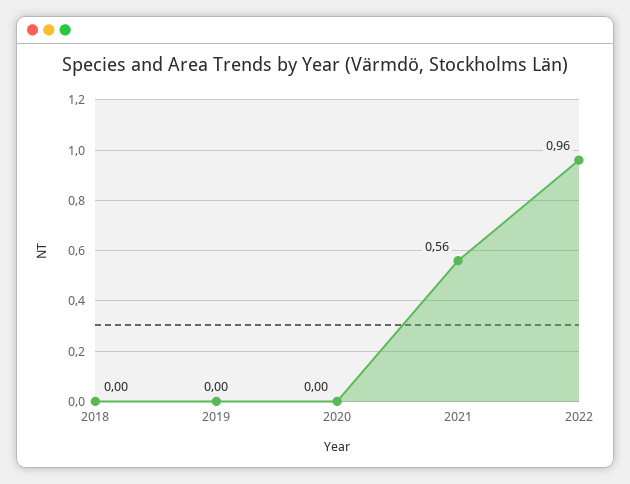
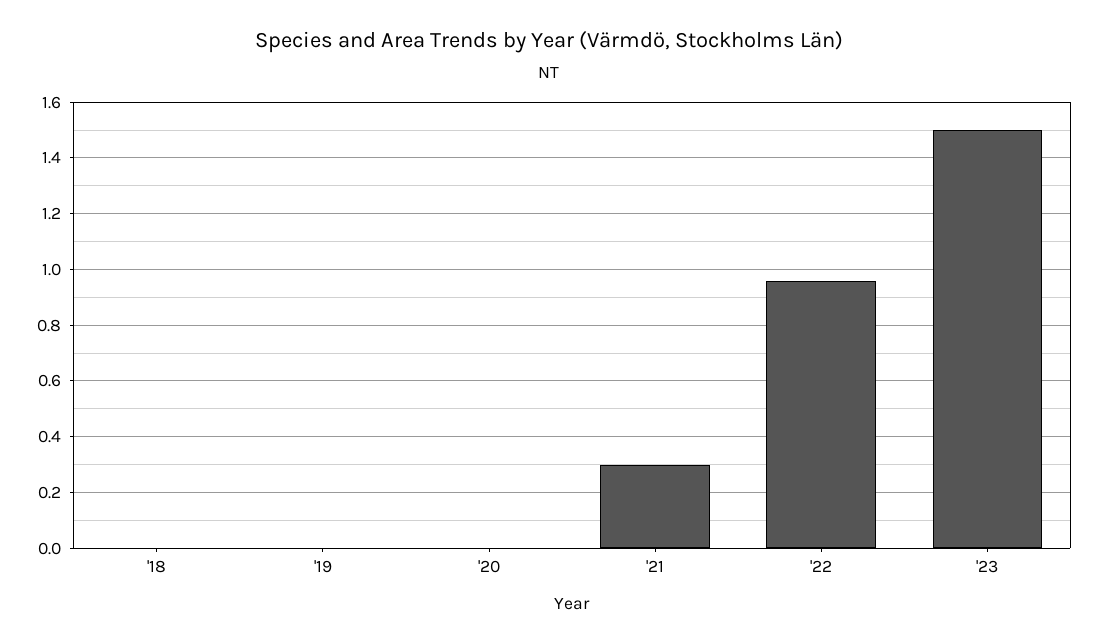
2021: 0.56 -> 0.3
'23: none -> 1.5

